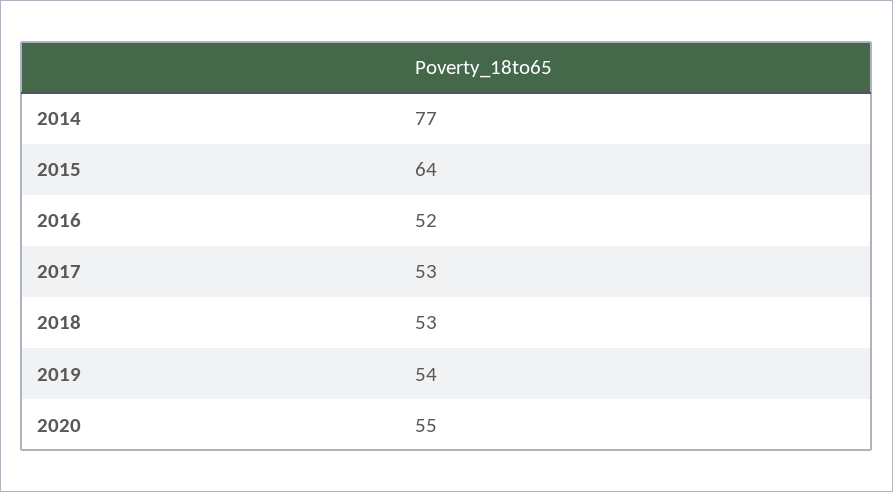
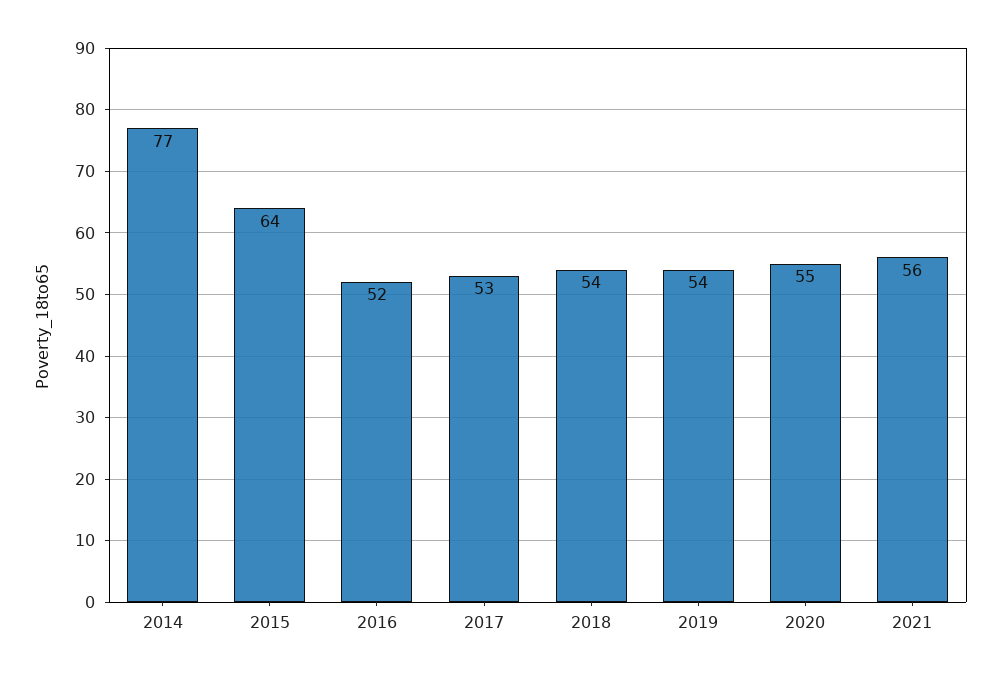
2018: 53 -> 54
2021: none -> 56

